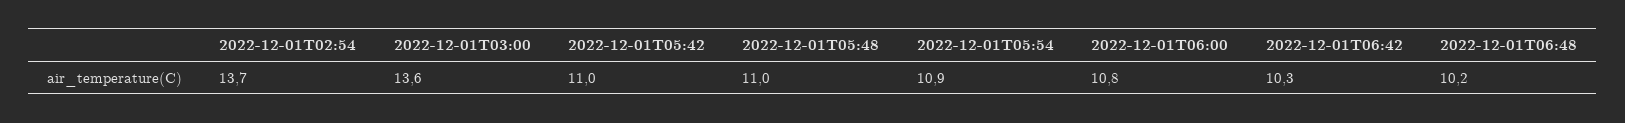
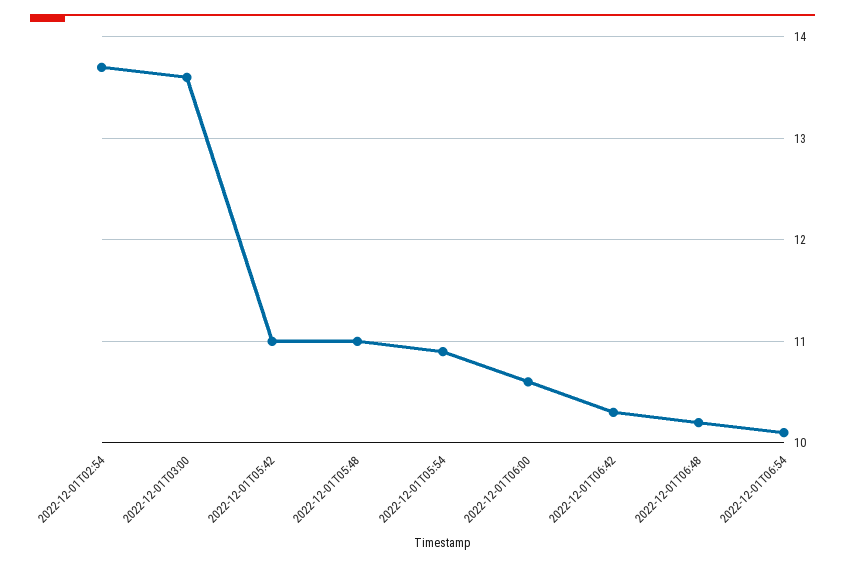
2022-12-01T06:00: 10.8 -> 10.6
2022-12-01T06:54: none -> 10.1

